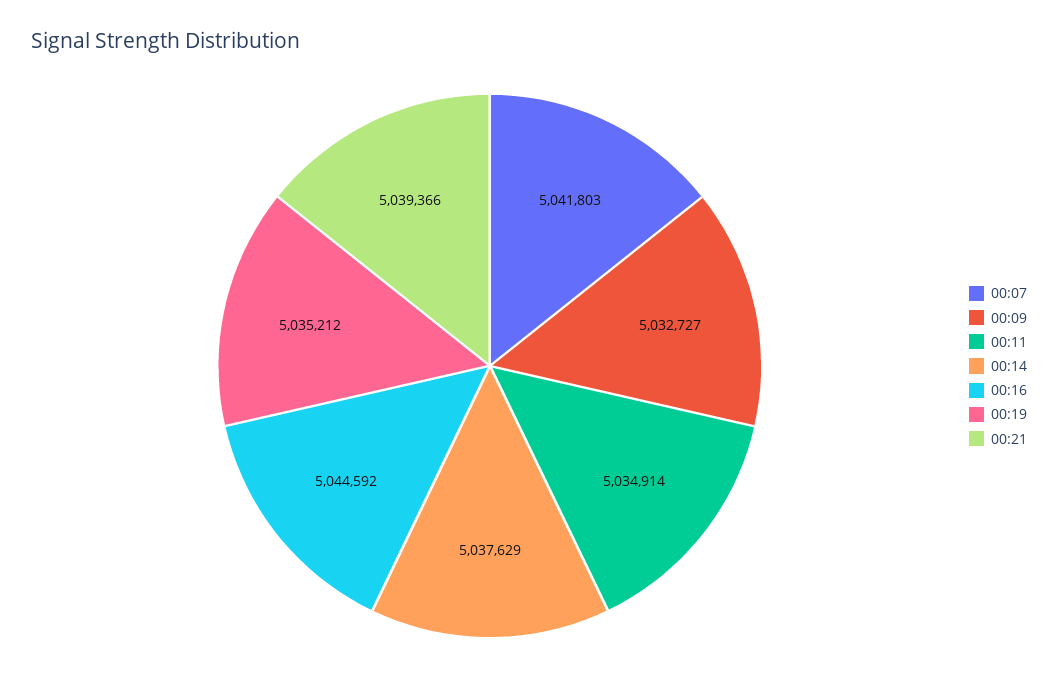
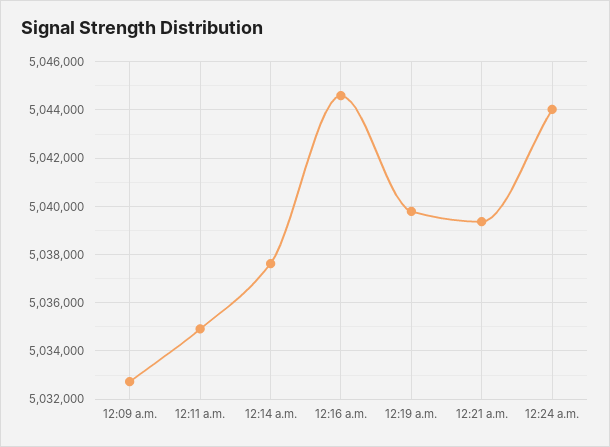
00:07: 5041803 -> none
00:19: 5035212 -> 5039750
12:24 a.m.: none -> 5044000

